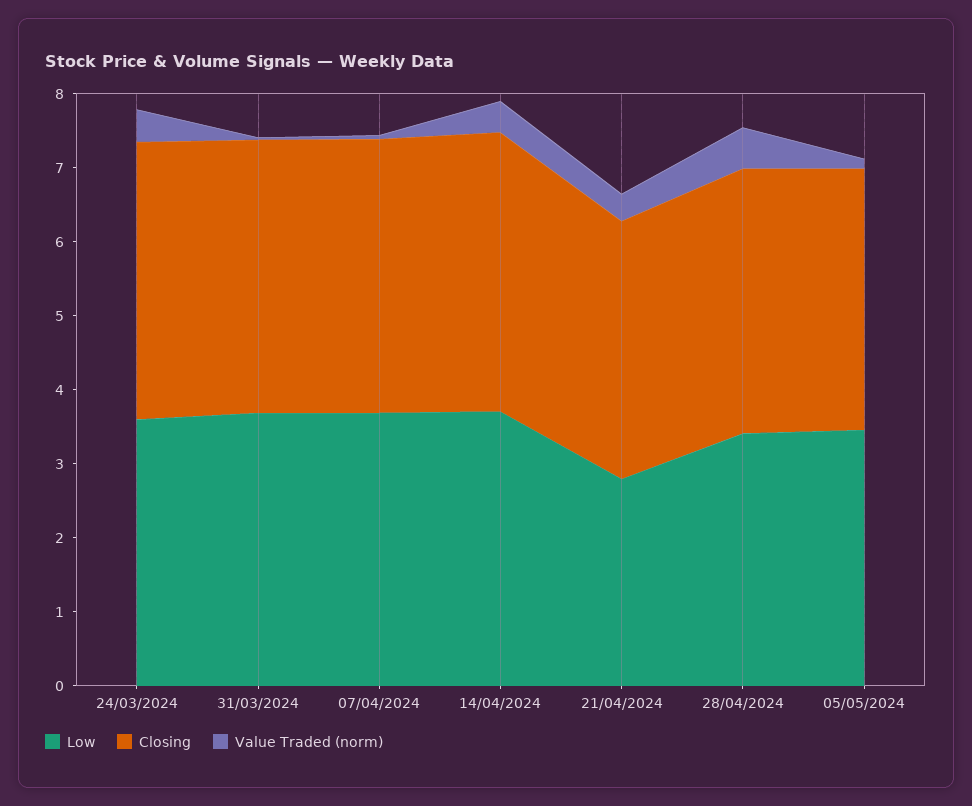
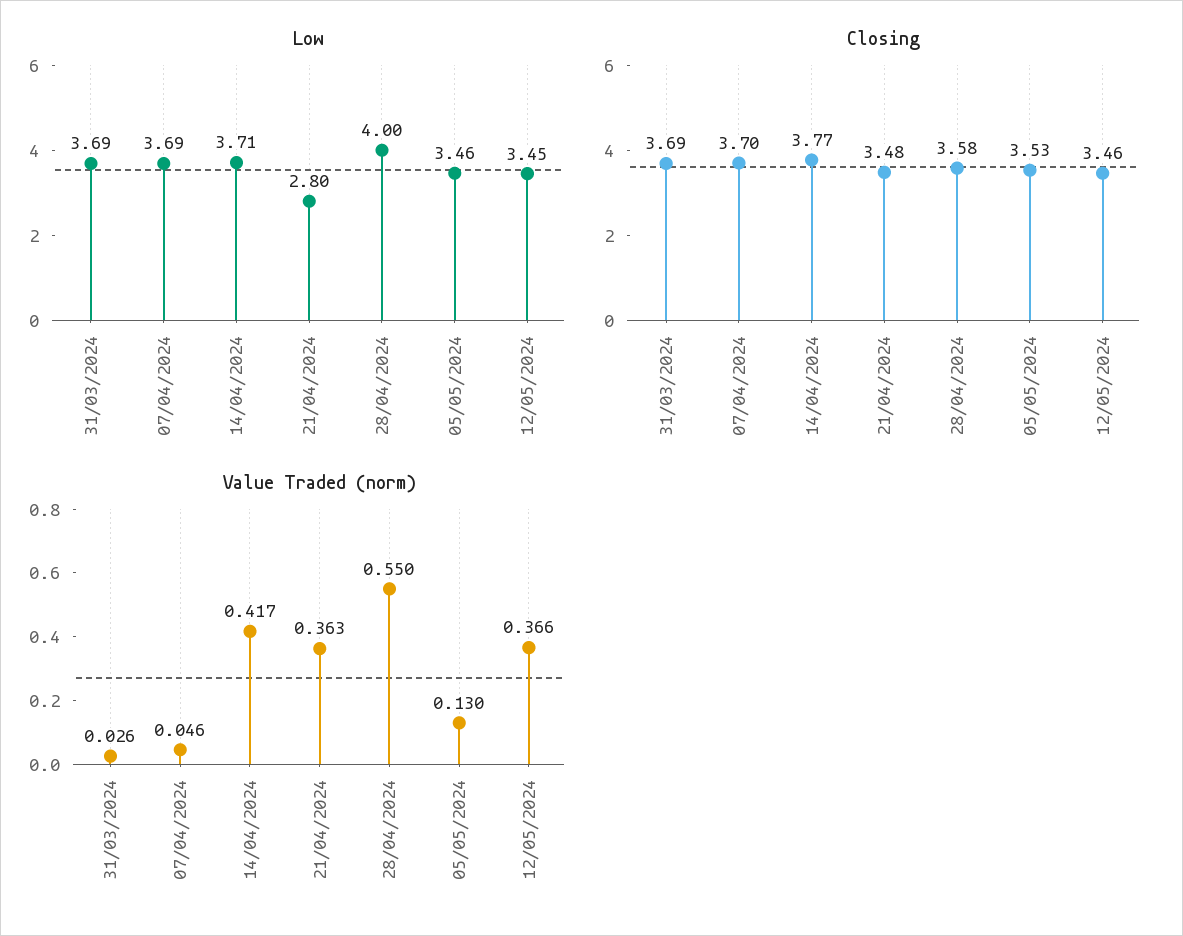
Low, 24/03/2024: 3.6 -> none
Closing, 24/03/2024: 3.8 -> none
Value Traded (norm), 24/03/2024: 0.4 -> none
Low, 28/04/2024: 3.4 -> 4
Low, 12/05/2024: none -> 3.45
Closing, 12/05/2024: none -> 3.46
Value Traded (norm), 12/05/2024: none -> 0.366

